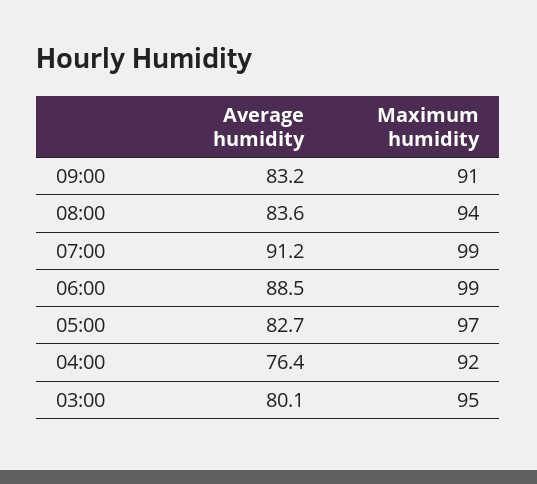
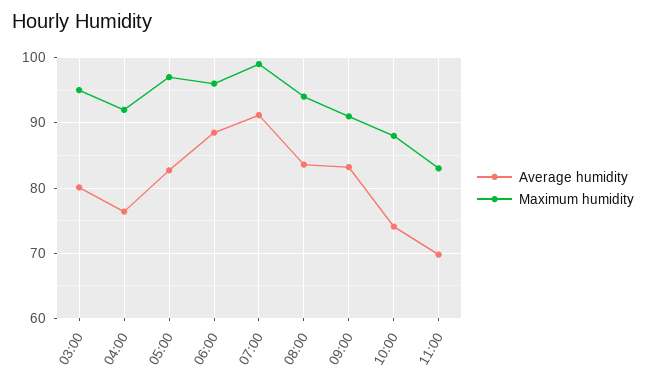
Maximum humidity, 06:00: 99 -> 96
Average humidity, 10:00: none -> 74
Maximum humidity, 10:00: none -> 88
Average humidity, 11:00: none -> 70
Maximum humidity, 11:00: none -> 83

